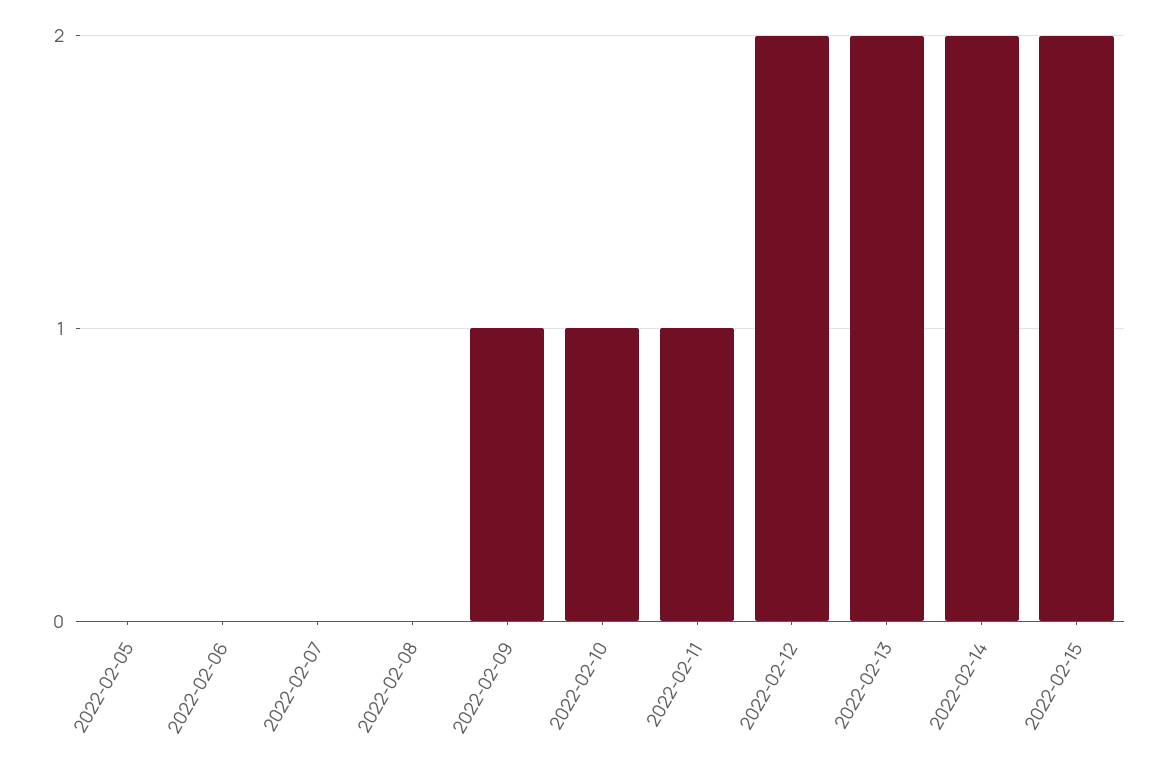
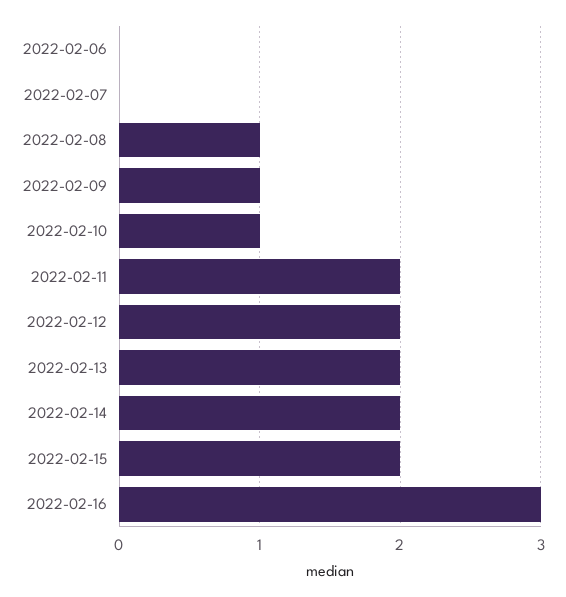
2022-02-05: 0 -> none
2022-02-08: 0 -> 1
2022-02-11: 1 -> 2
2022-02-16: none -> 3

